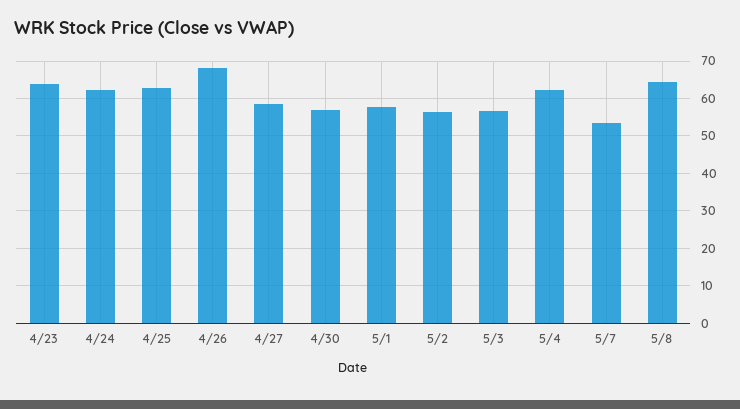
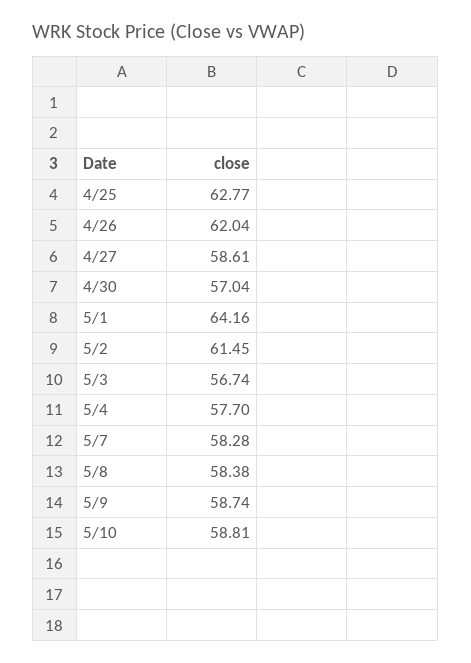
4/23: 64 -> none
4/24: 62 -> none
4/26: 68 -> 62.04
5/1: 58 -> 64.16
5/2: 56 -> 61.45
5/4: 62 -> 57.7
5/7: 54 -> 58.28
5/8: 64 -> 58.38
5/9: none -> 58.74
5/10: none -> 58.81

